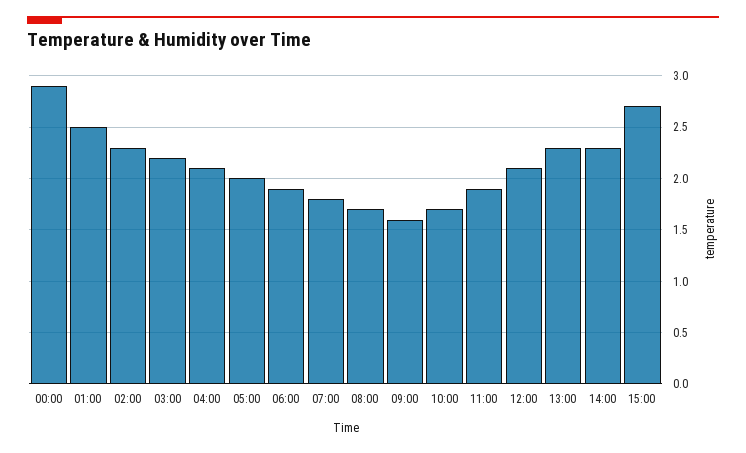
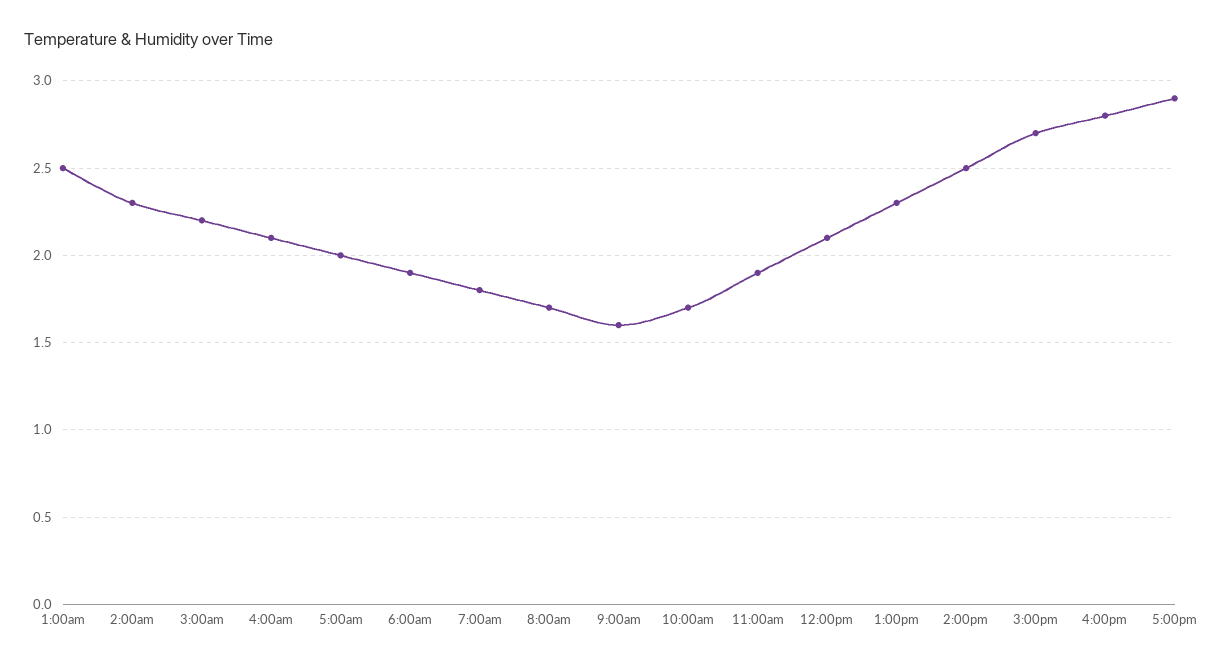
00:00: 2.9 -> none
14:00: 2.3 -> 2.5
4:00pm: none -> 2.8
5:00pm: none -> 2.9

